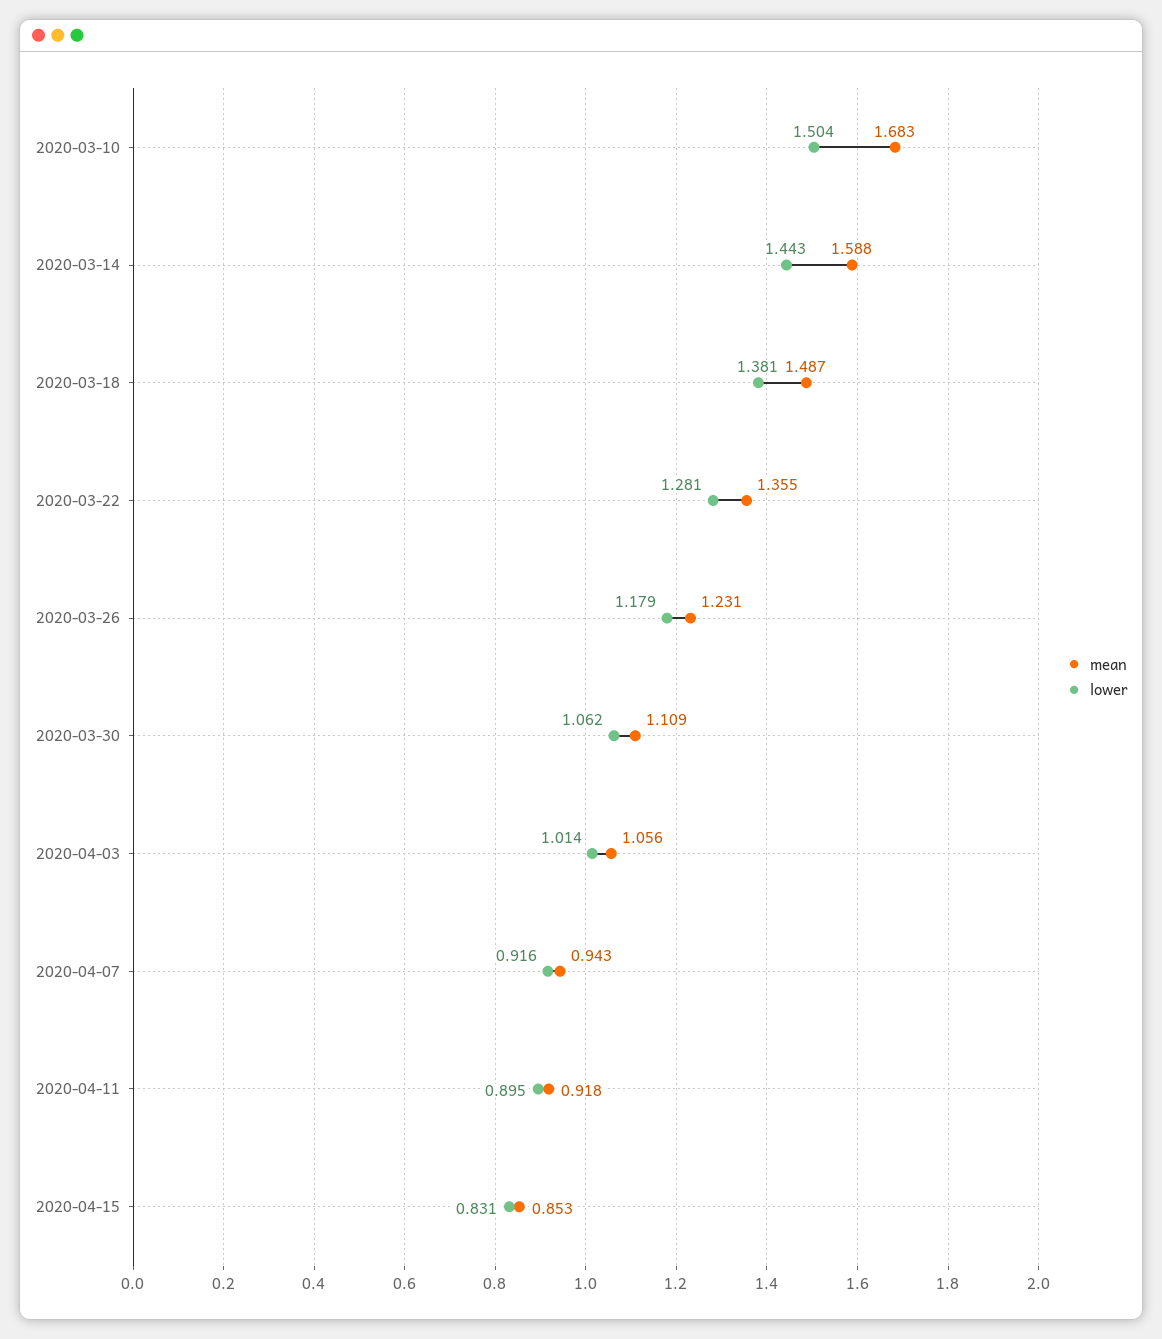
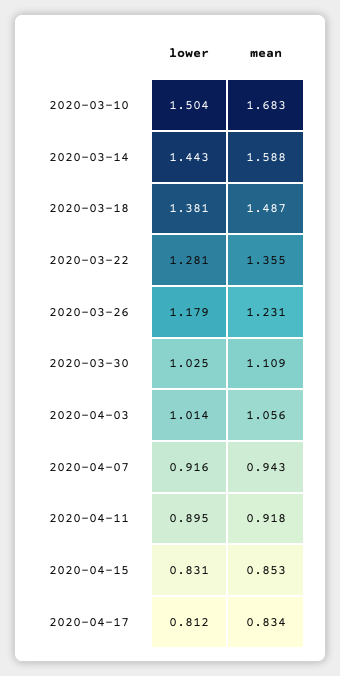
lower, 2020-03-30: 1.062 -> 1.025
lower, 2020-04-17: none -> 0.812
mean, 2020-04-17: none -> 0.834

